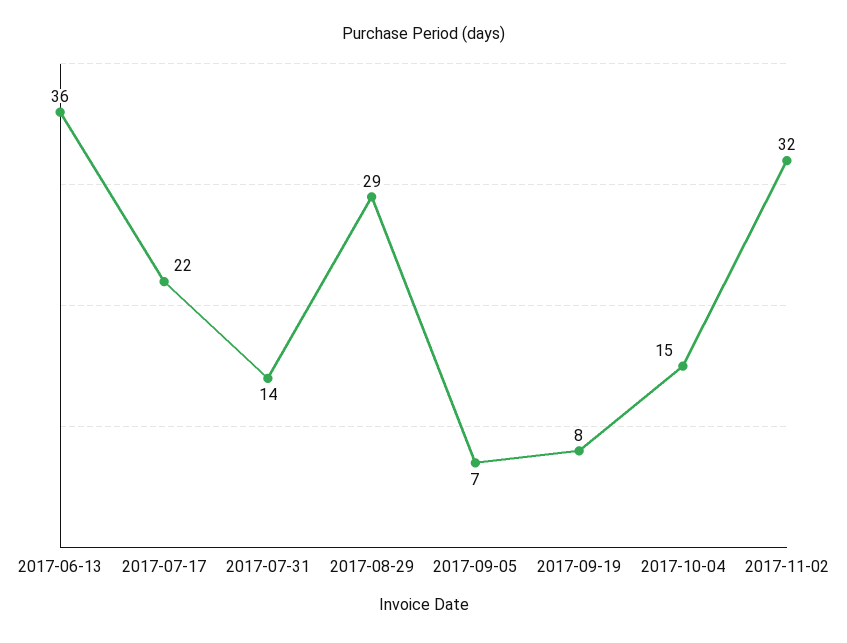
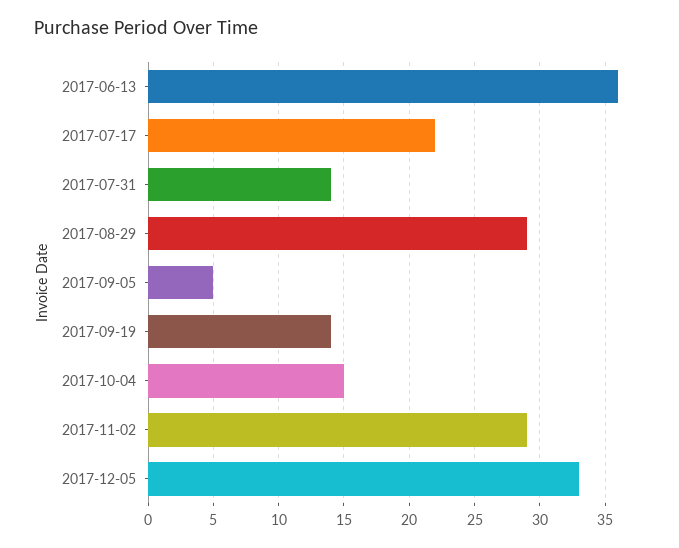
2017-09-05: 7 -> 5
2017-09-19: 8 -> 14
2017-11-02: 32 -> 29
2017-12-05: none -> 33

